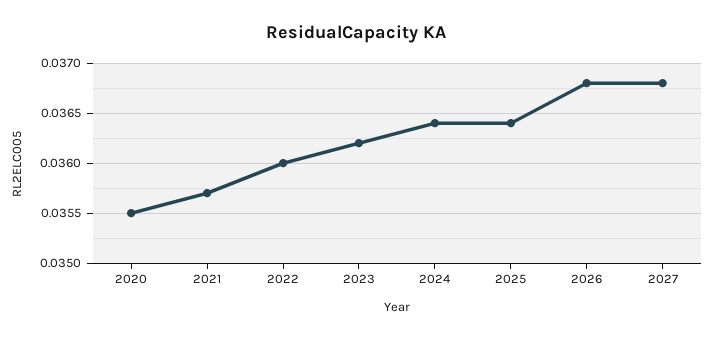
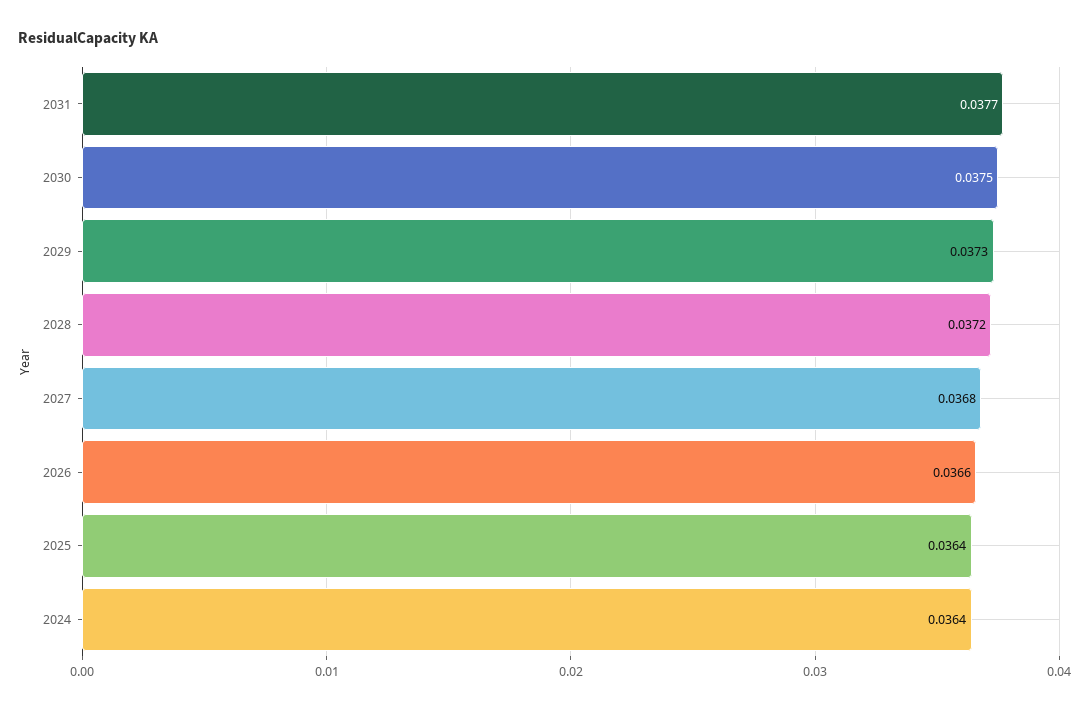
2020: 0.0355 -> none
2021: 0.0357 -> none
2022: 0.036 -> none
2023: 0.0362 -> none
2026: 0.0368 -> 0.0366
2031: none -> 0.0377
2030: none -> 0.0375
2029: none -> 0.0373
2028: none -> 0.0372

